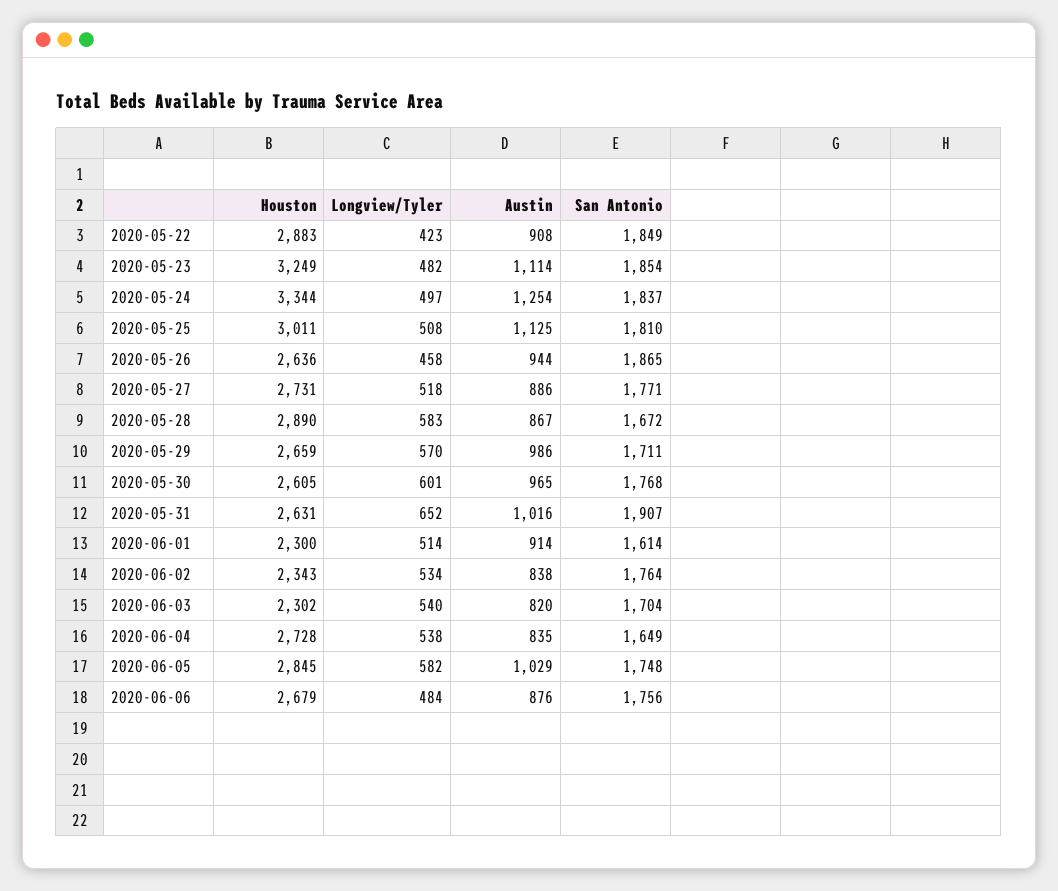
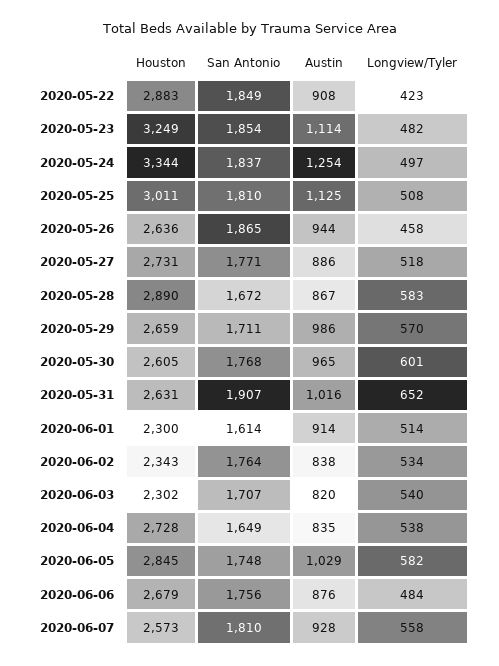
San Antonio, 2020-06-03: 1704 -> 1707
Houston, 2020-06-07: none -> 2573
San Antonio, 2020-06-07: none -> 1810
Austin, 2020-06-07: none -> 928
Longview/Tyler, 2020-06-07: none -> 558

